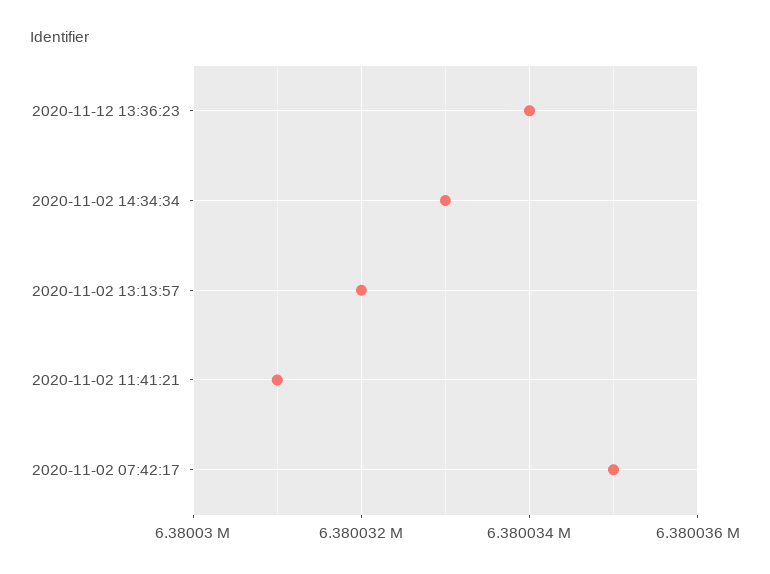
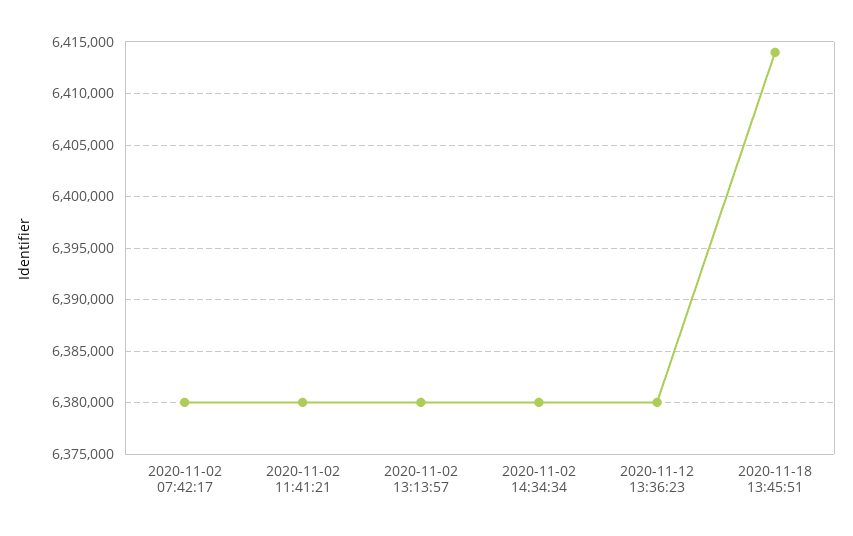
2020-11-18 13:45:51: none -> 6414000

